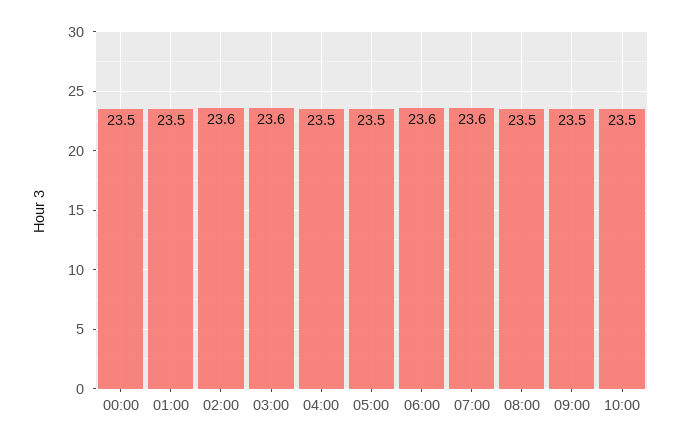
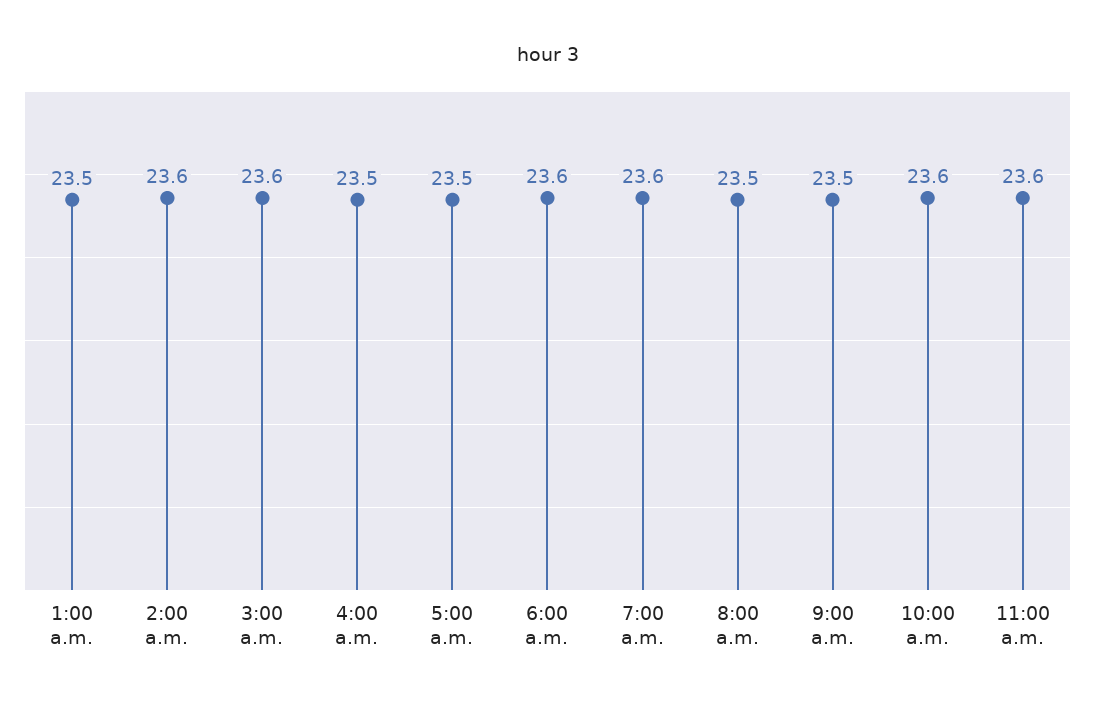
00:00: 23.5 -> none
10:00: 23.5 -> 23.6
11:00 a.m.: none -> 23.6

